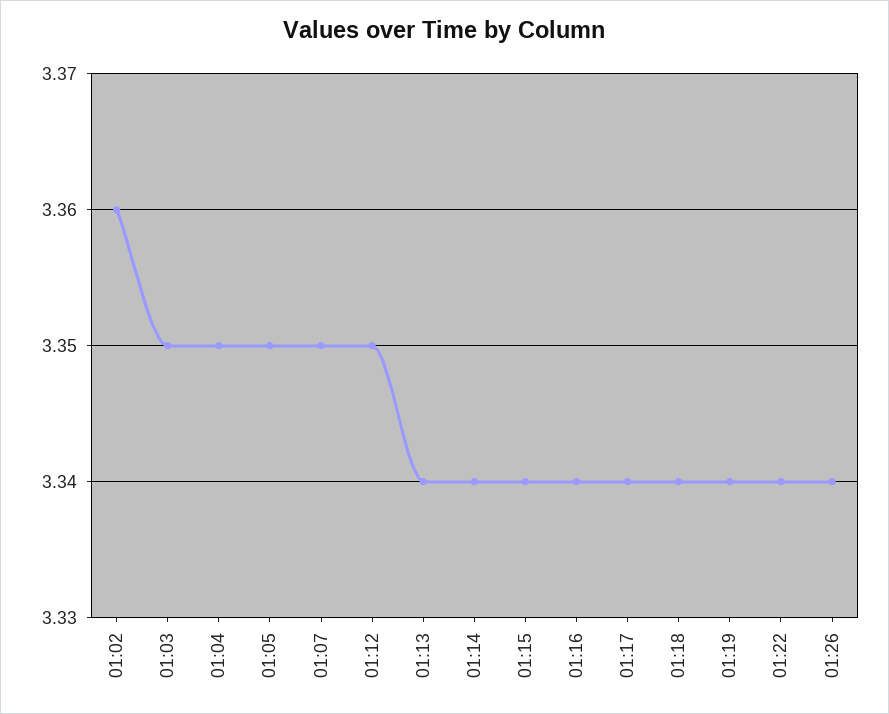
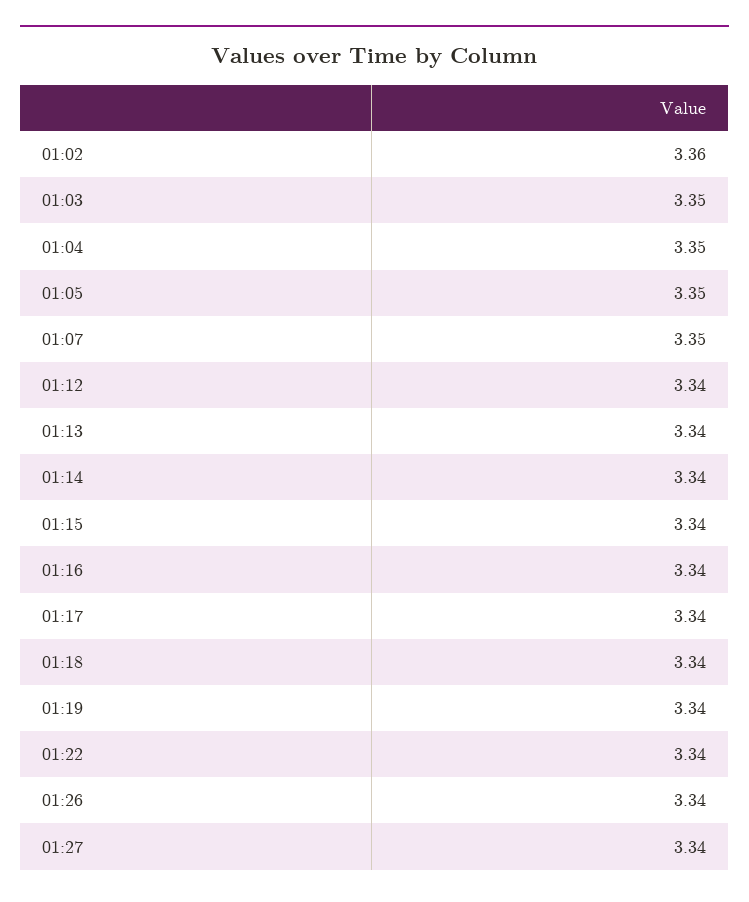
01:12: 3.35 -> 3.34
01:27: none -> 3.34

